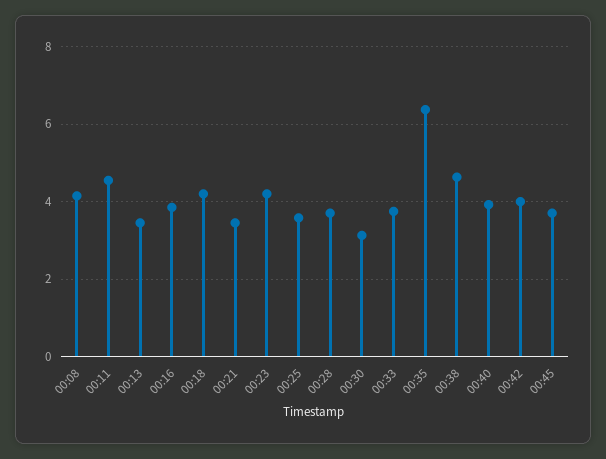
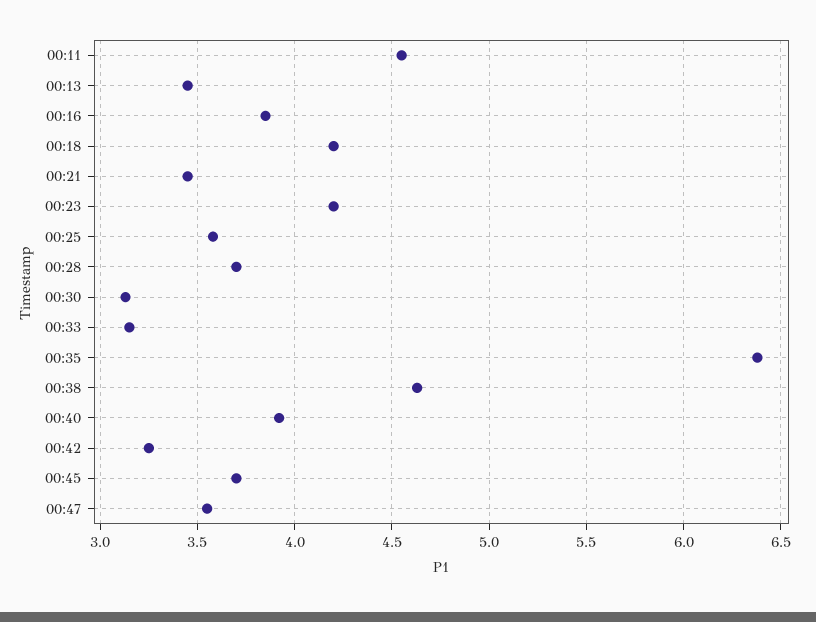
00:08: 4.2 -> none
00:33: 3.8 -> 3.15
00:42: 4 -> 3.25
00:47: none -> 3.55

